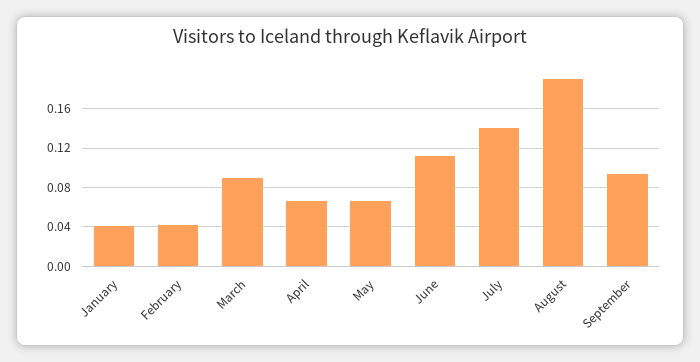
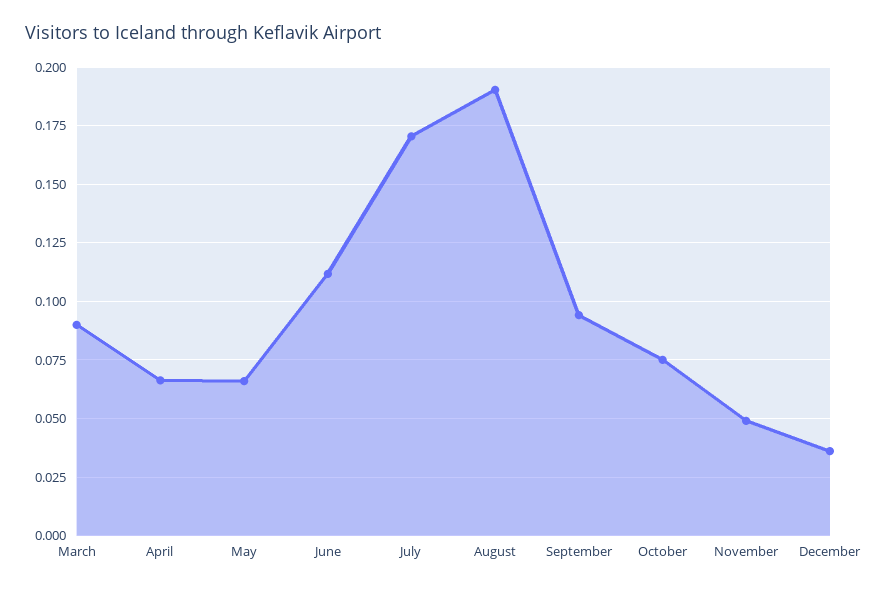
January: 0.04 -> none
February: 0.04 -> none
July: 0.14 -> 0.17
October: none -> 0.075
November: none -> 0.05
December: none -> 0.035

